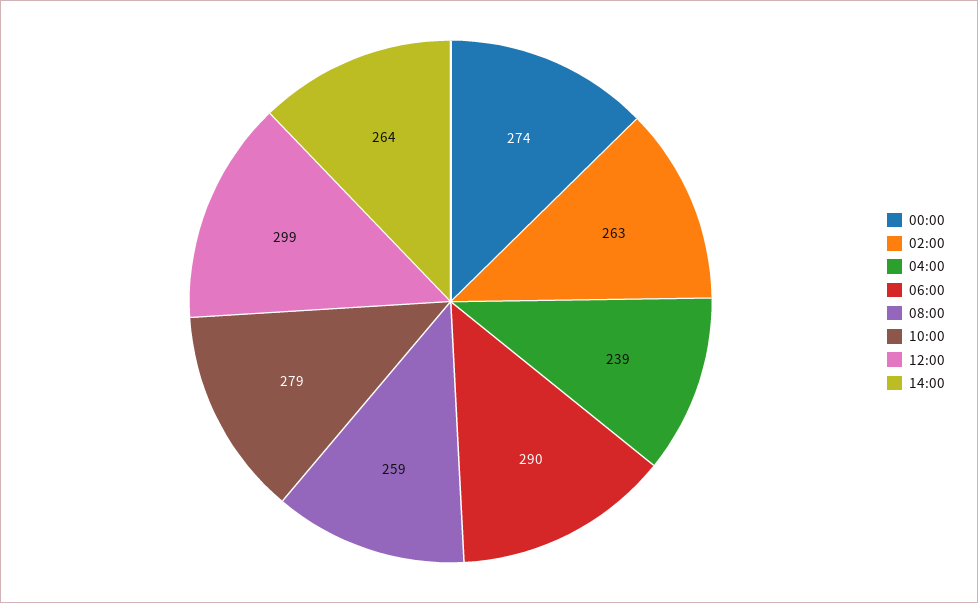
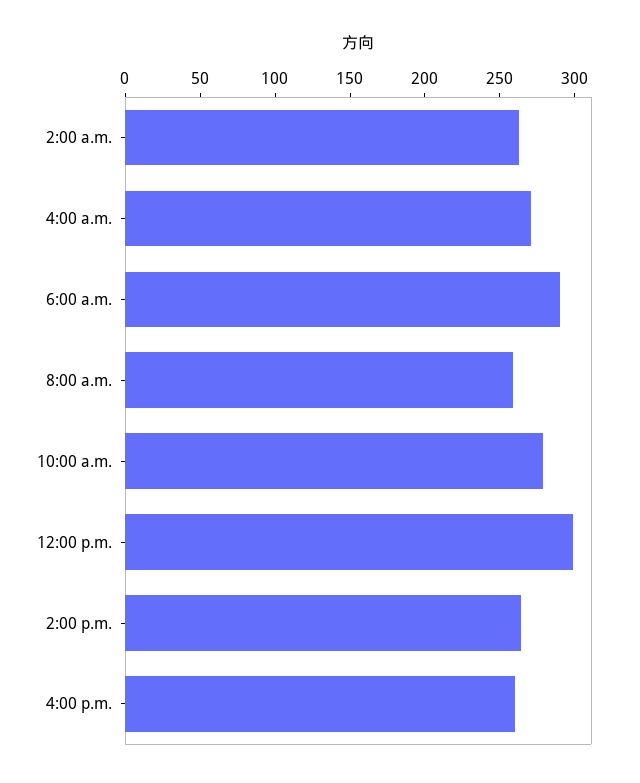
00:00: 274 -> none
04:00: 239 -> 270
4:00 p.m.: none -> 260

